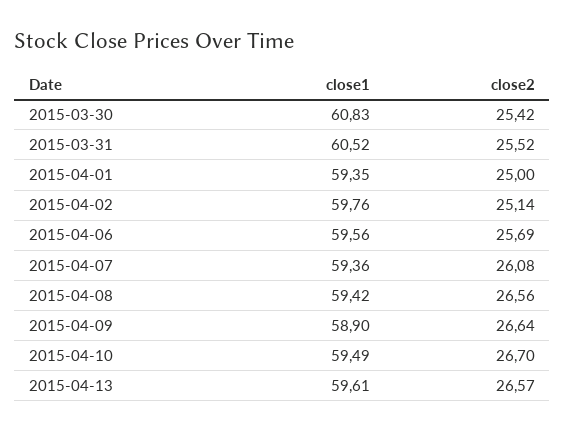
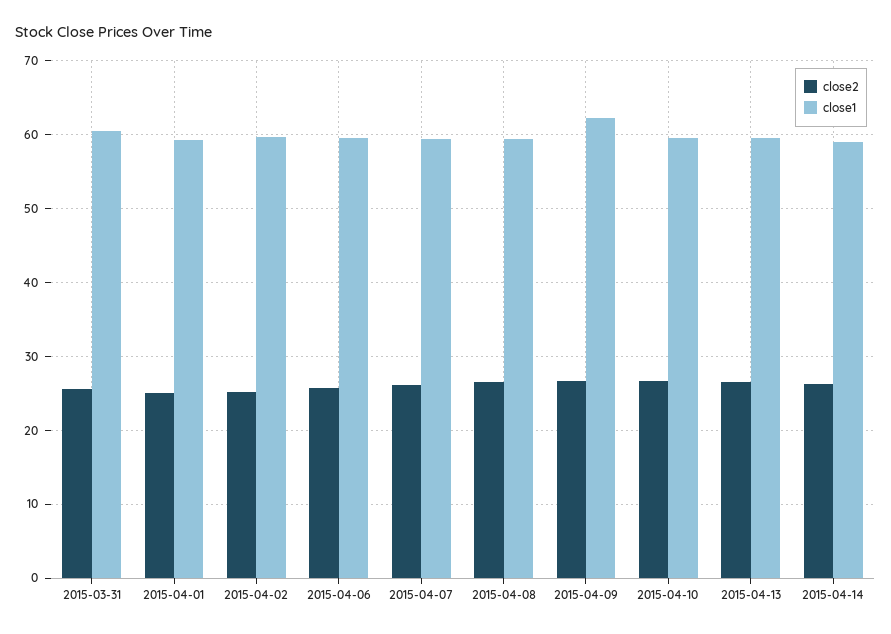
close1, 2015-03-30: 60.83 -> none
close2, 2015-03-30: 25.42 -> none
close1, 2015-04-09: 58.9 -> 62
close2, 2015-04-14: none -> 26
close1, 2015-04-14: none -> 59

